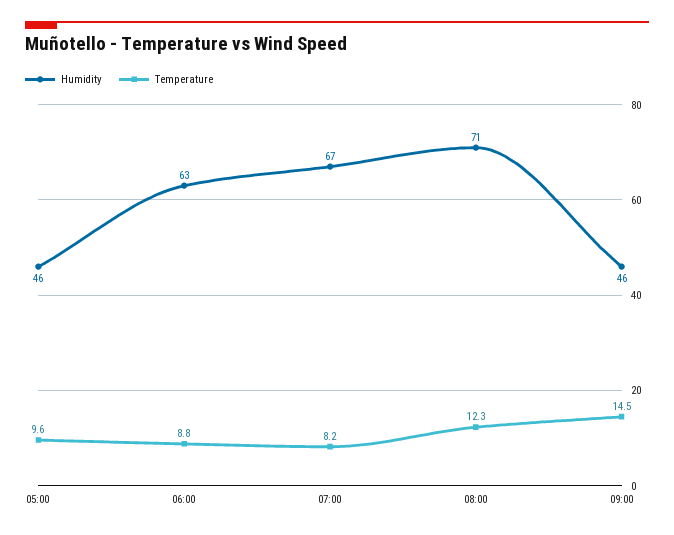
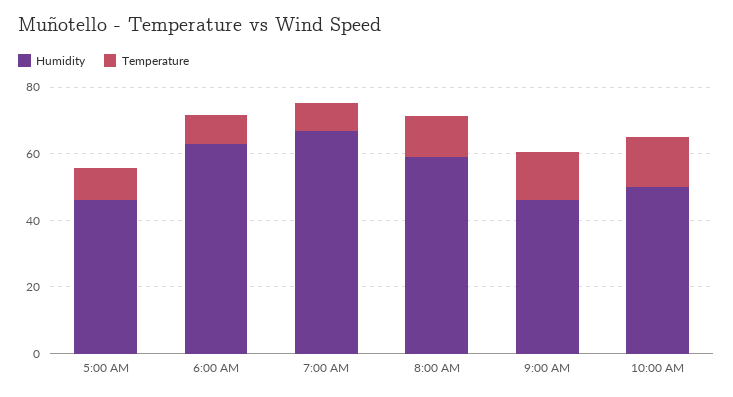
Humidity, 08:00: 71 -> 60
Humidity, 10:00 AM: none -> 50
Temperature, 10:00 AM: none -> 15

